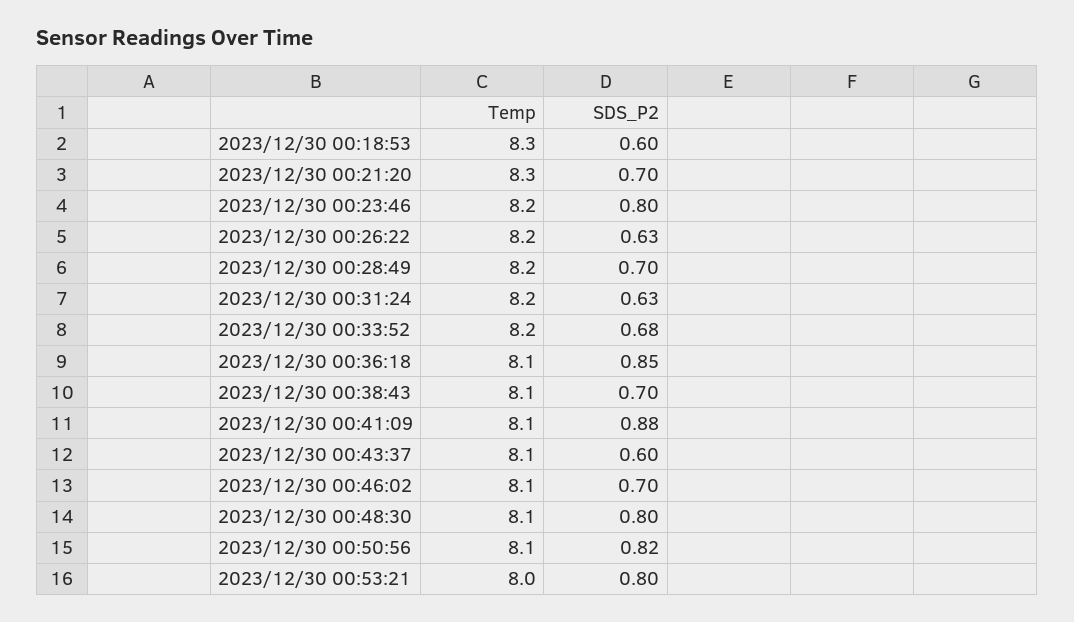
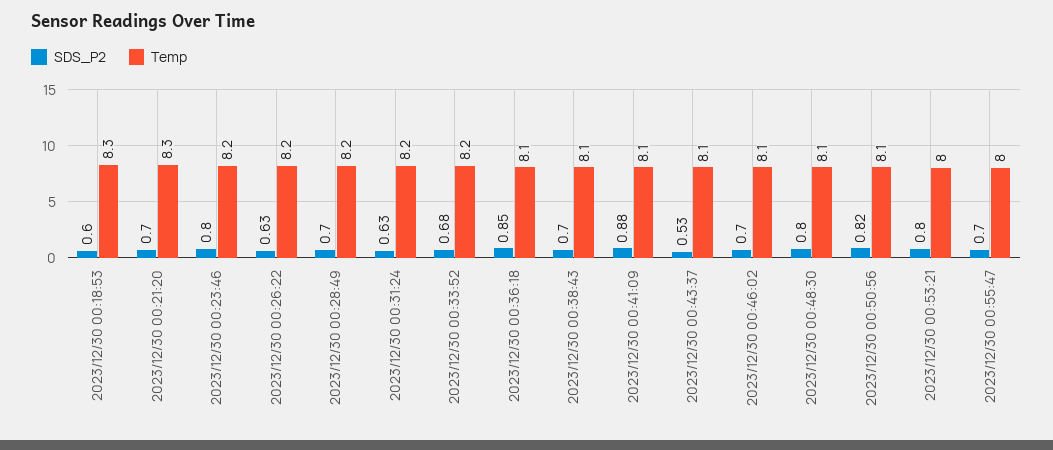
SDS_P2, 2023/12/30 00:43:37: 0.6 -> 0.53
SDS_P2, 2023/12/30 00:55:47: none -> 0.7
Temp, 2023/12/30 00:55:47: none -> 8

